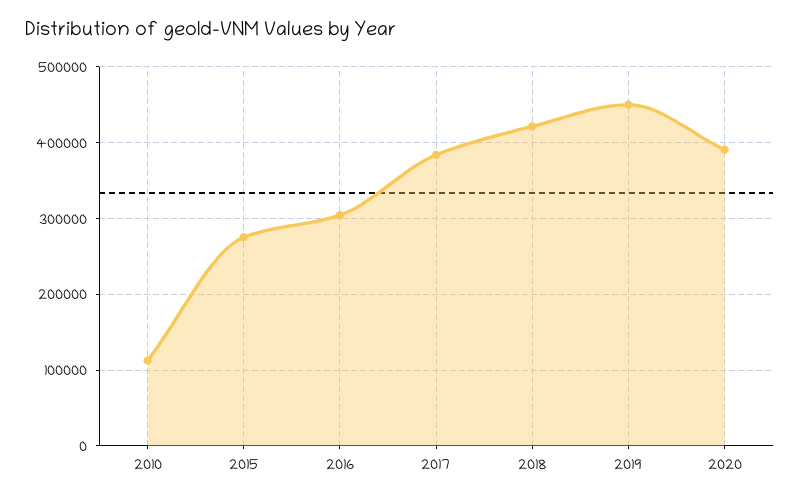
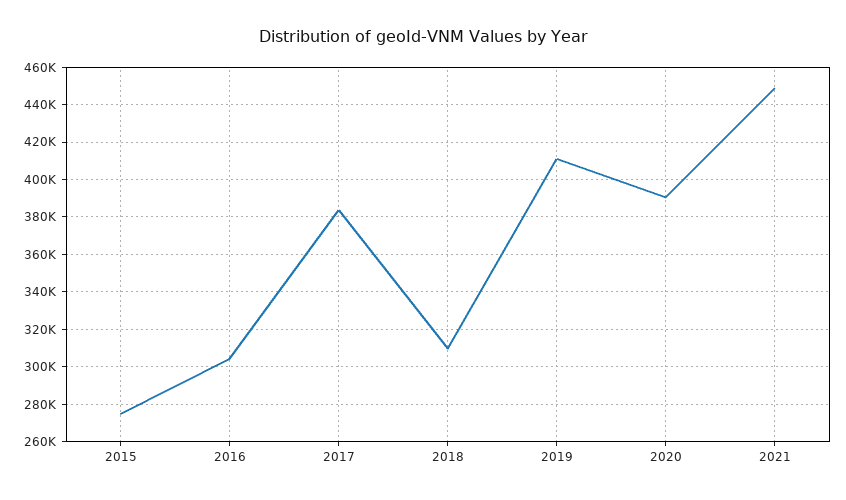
2010: 110000 -> none
2018: 420000 -> 310000
2019: 450000 -> 410000
2021: none -> 450000

